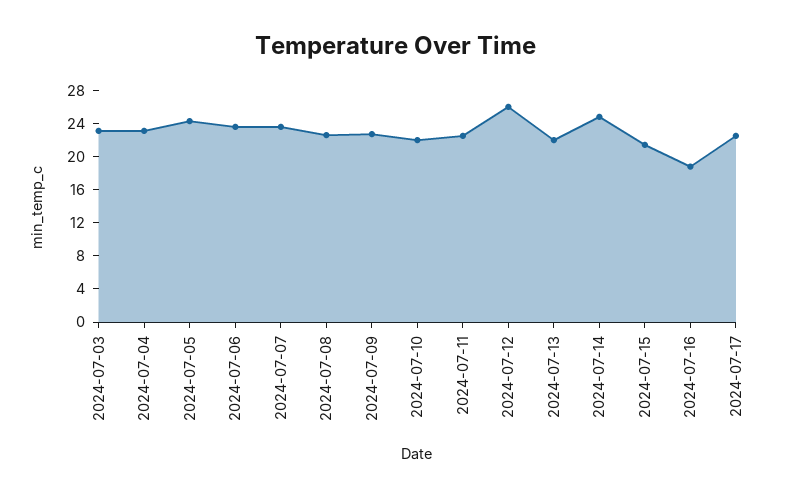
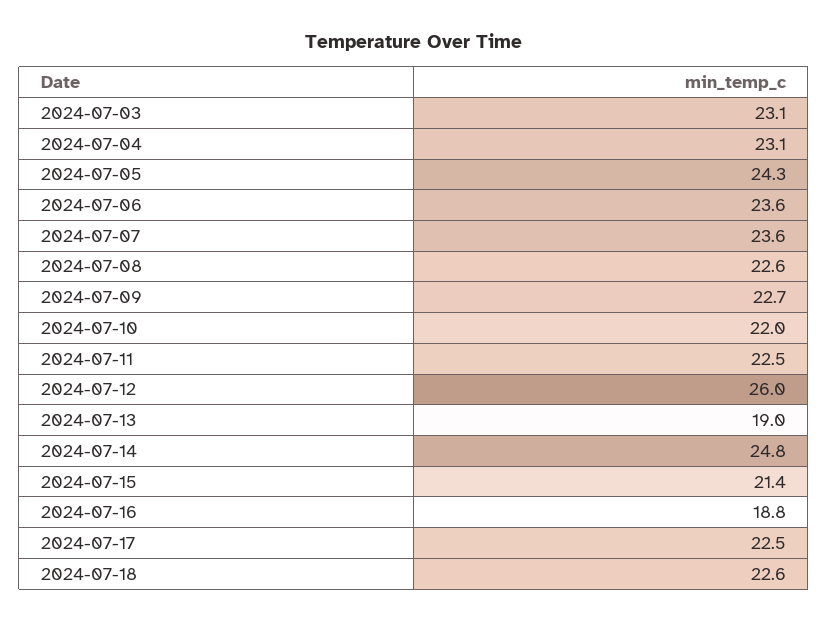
2024-07-13: 22 -> 19
2024-07-18: none -> 22.6

